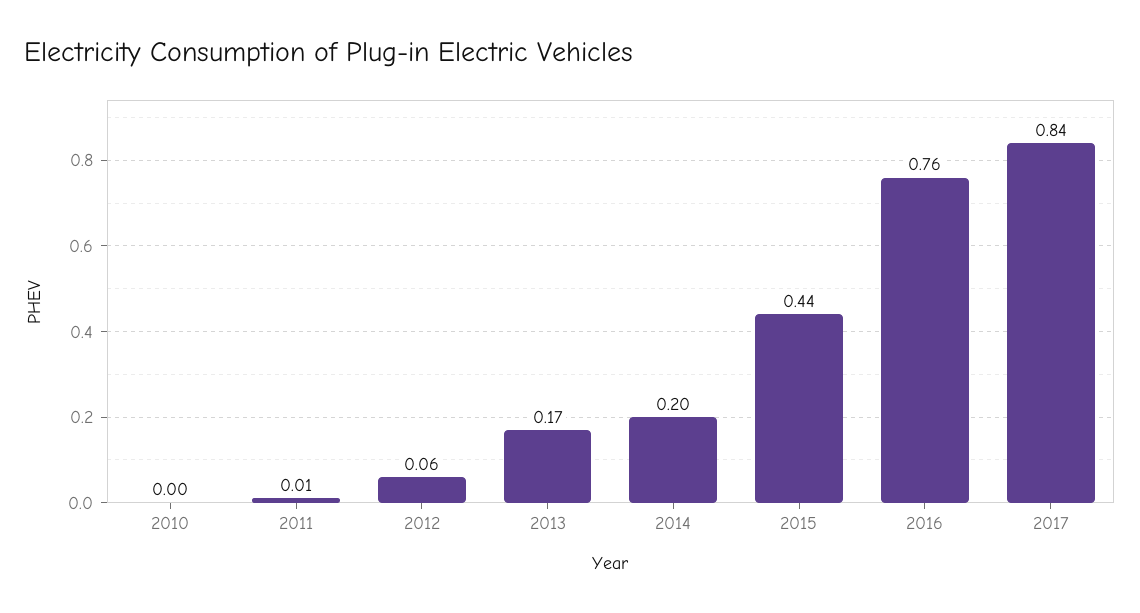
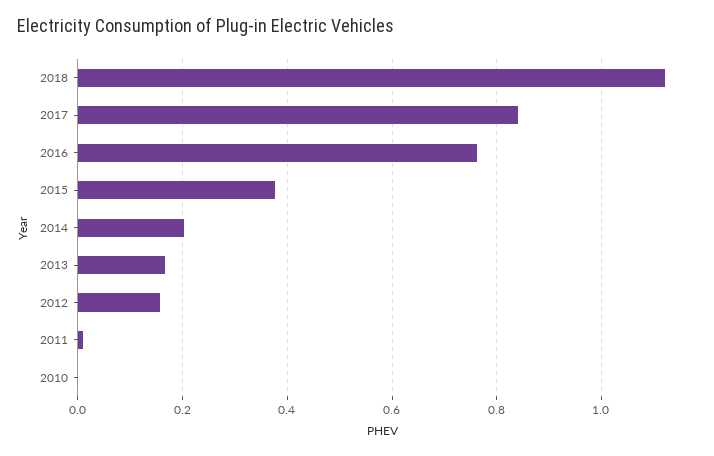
2012: 0.06 -> 0.16
2015: 0.44 -> 0.38
2018: none -> 1.12

